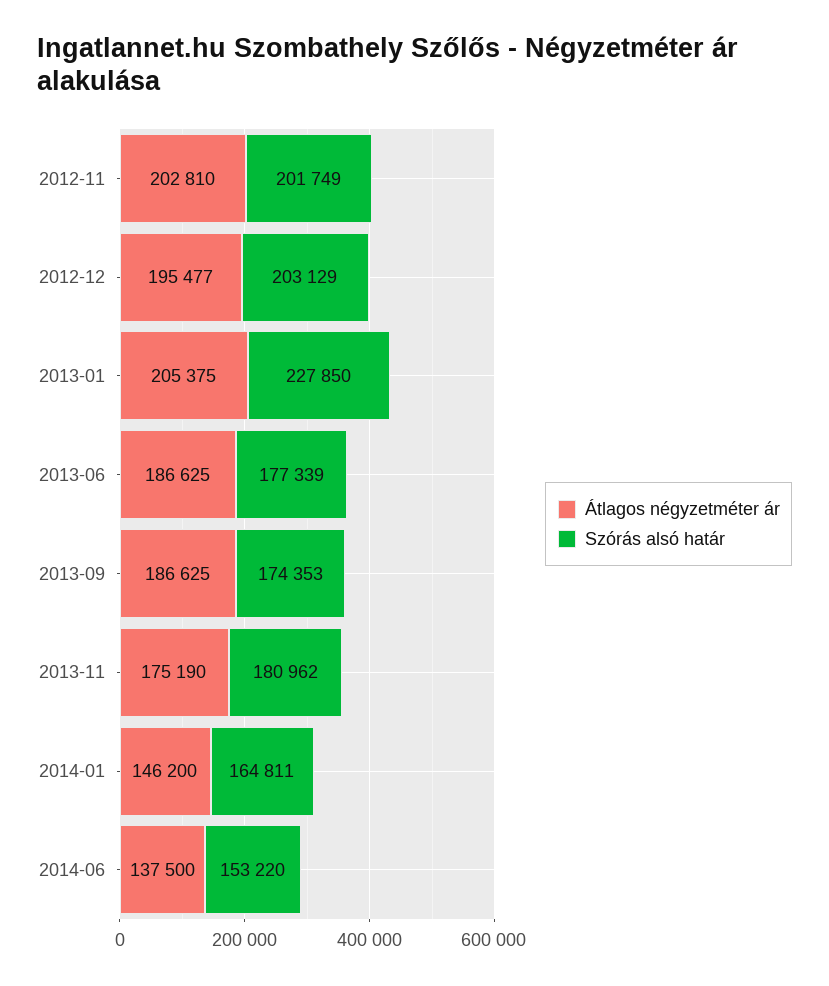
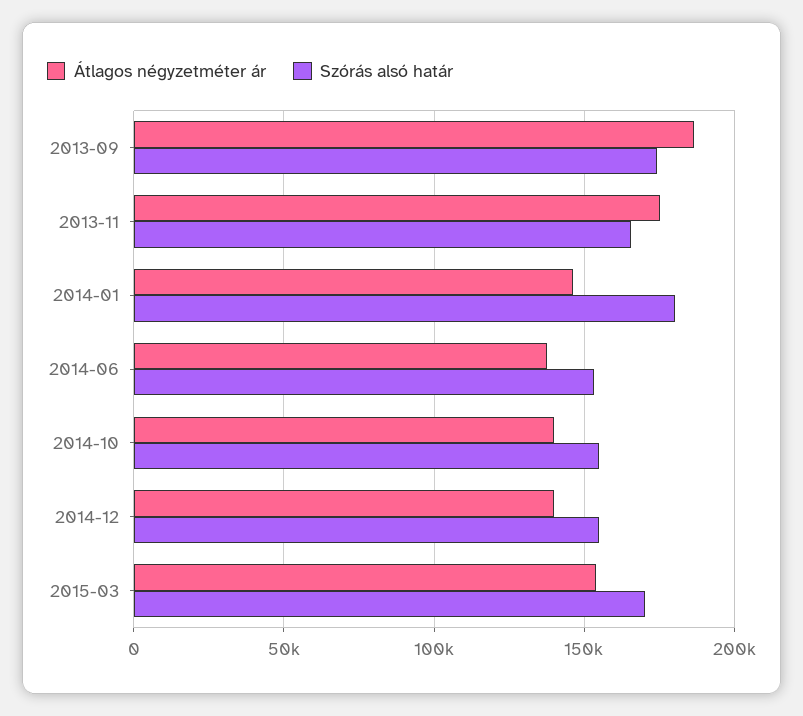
Átlagos négyzetméter ár, 2012-11: 202810 -> none
Szórás alsó határ, 2012-11: 201749 -> none
Átlagos négyzetméter ár, 2012-12: 195477 -> none
Szórás alsó határ, 2012-12: 203129 -> none
Átlagos négyzetméter ár, 2013-01: 205375 -> none
Szórás alsó határ, 2013-01: 227850 -> none
Átlagos négyzetméter ár, 2013-06: 186625 -> none
Szórás alsó határ, 2013-06: 177339 -> none
Szórás alsó határ, 2013-11: 180962 -> 165000
Szórás alsó határ, 2014-01: 164811 -> 180000
Átlagos négyzetméter ár, 2014-10: none -> 140000
Szórás alsó határ, 2014-10: none -> 155000
Átlagos négyzetméter ár, 2014-12: none -> 140000
Szórás alsó határ, 2014-12: none -> 155000
Átlagos négyzetméter ár, 2015-03: none -> 155000
Szórás alsó határ, 2015-03: none -> 170000

